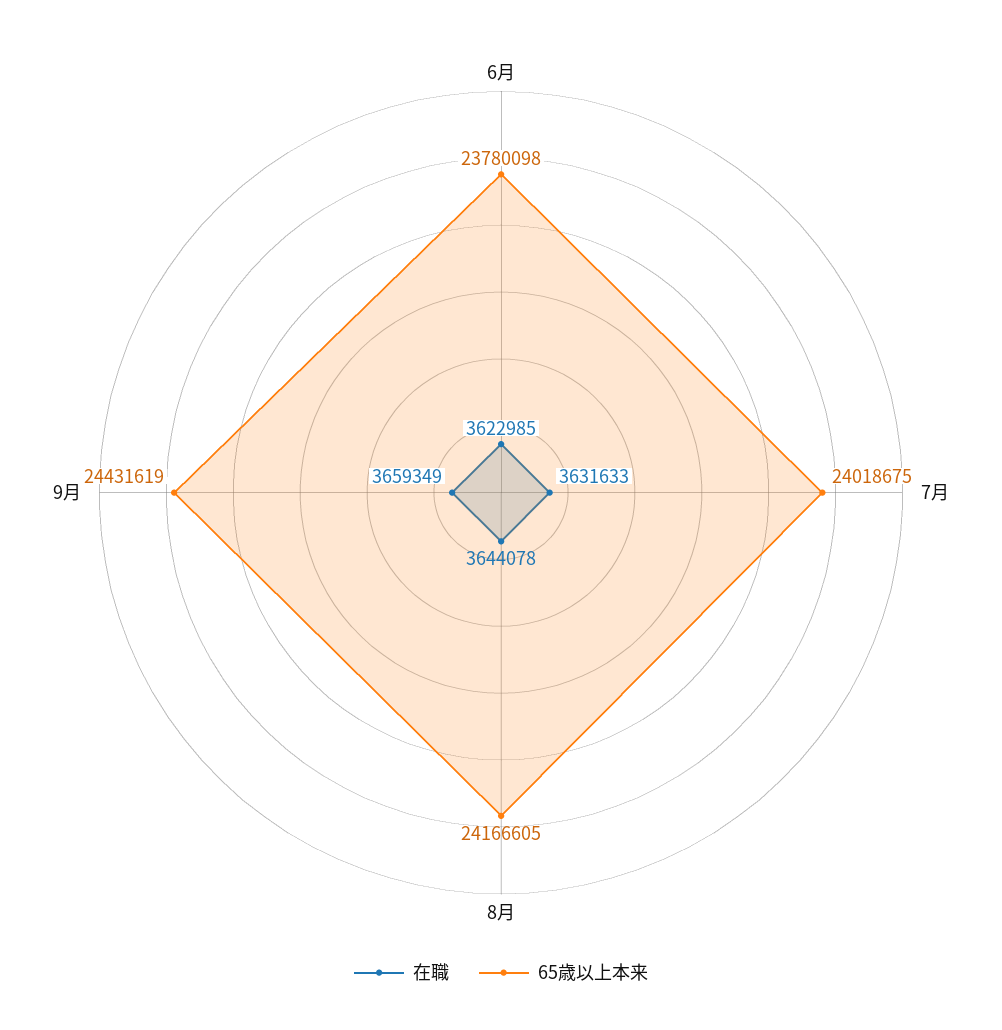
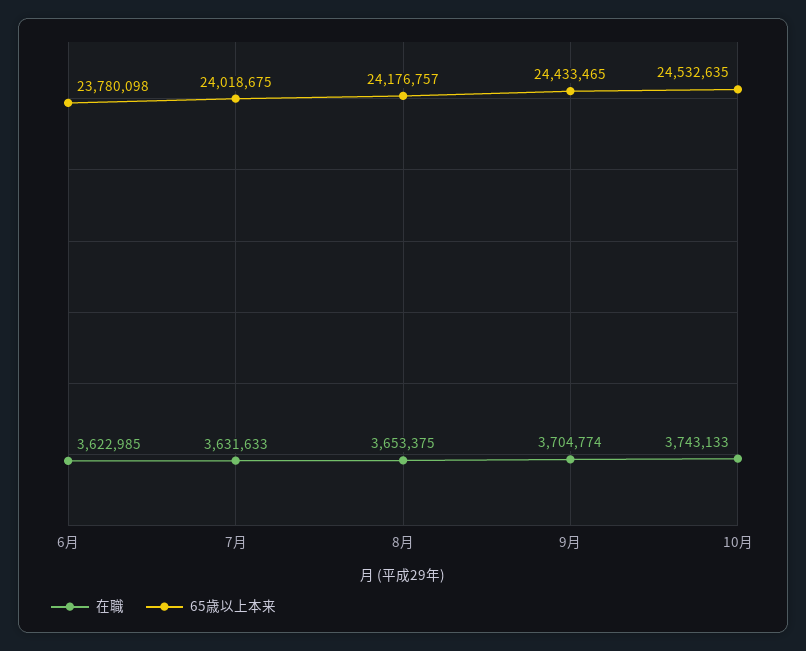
在職, 8月: 3644078 -> 3653375
65歳以上本来, 8月: 24166605 -> 24176757
在職, 9月: 3659349 -> 3704774
65歳以上本来, 9月: 24431619 -> 24433465
在職, 10月: none -> 3743133
65歳以上本来, 10月: none -> 24532635

